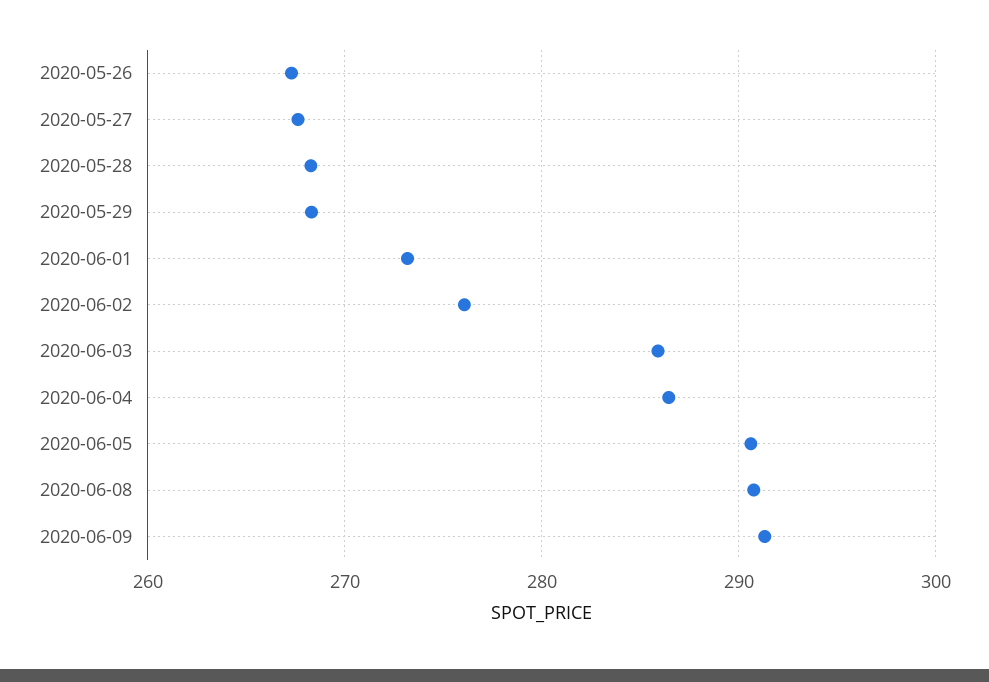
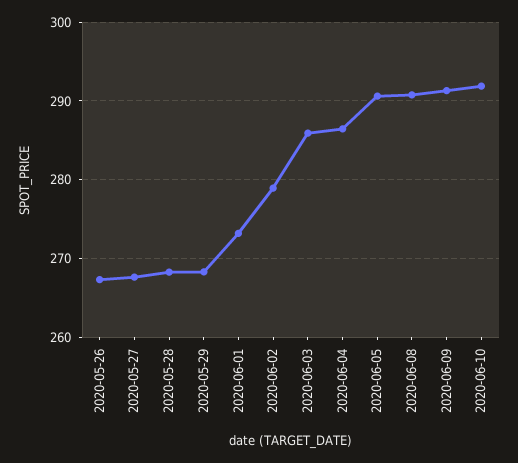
2020-06-02: 276 -> 279
2020-06-10: none -> 292

